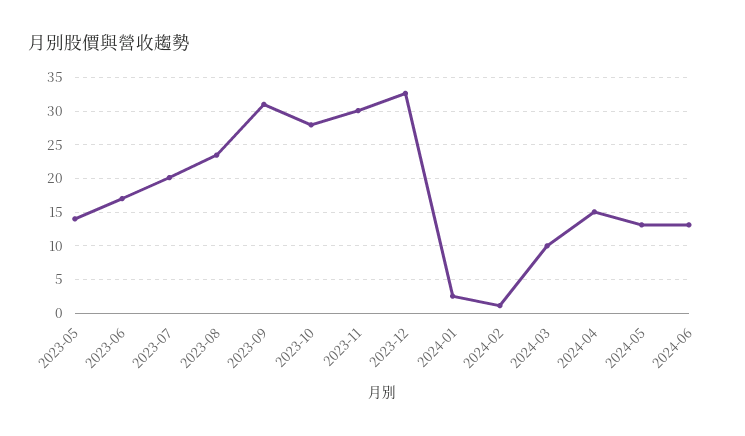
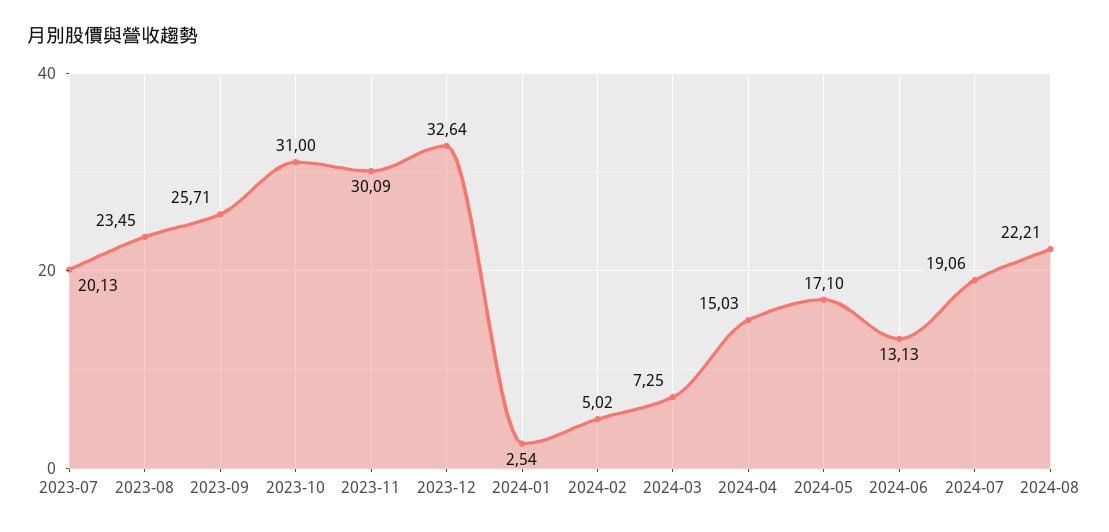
2023-05: 14 -> none
2023-06: 17 -> none
2023-09: 31 -> 25.71
2023-10: 28 -> 31
2024-02: 1 -> 5.02
2024-03: 10 -> 7.25
2024-05: 13 -> 17.1
2024-07: none -> 19.06
2024-08: none -> 22.21

